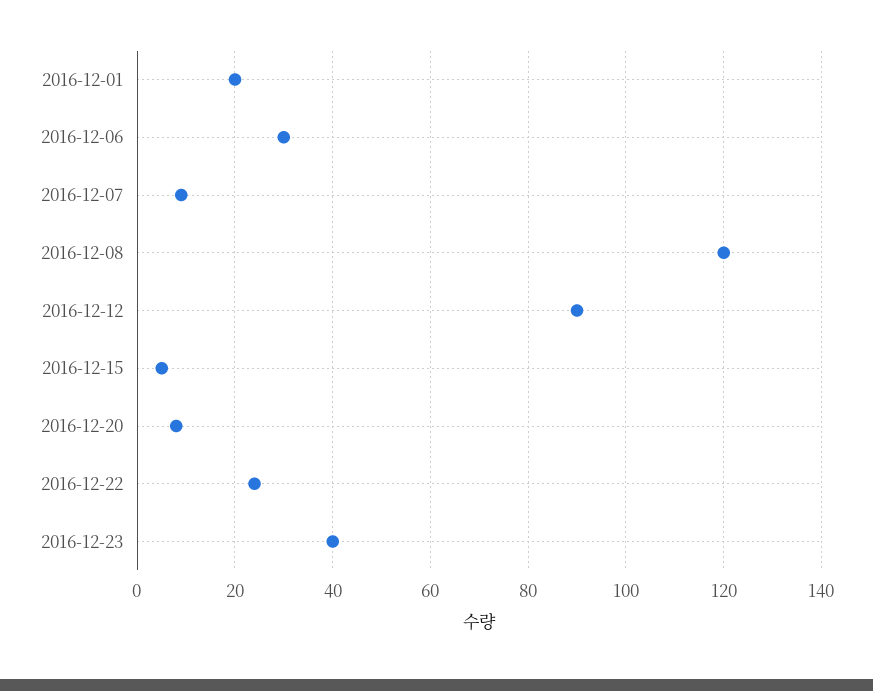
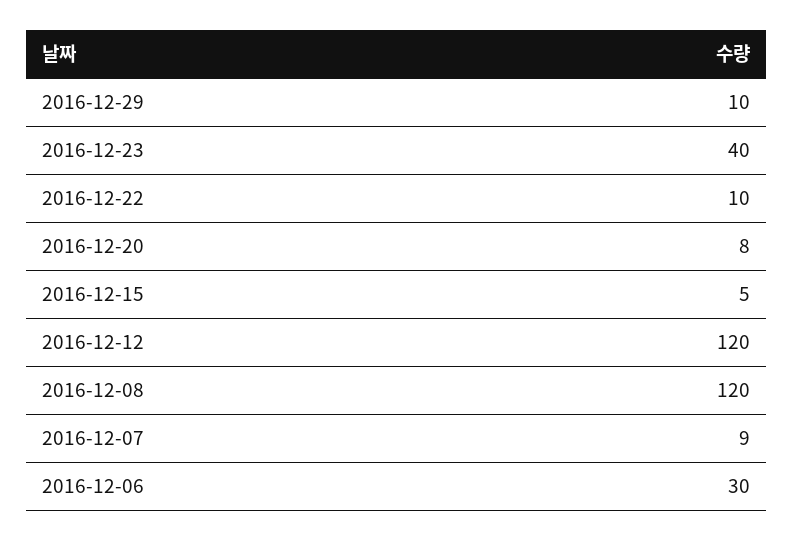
2016-12-01: 20 -> none
2016-12-12: 90 -> 120
2016-12-22: 25 -> 10
2016-12-29: none -> 10

